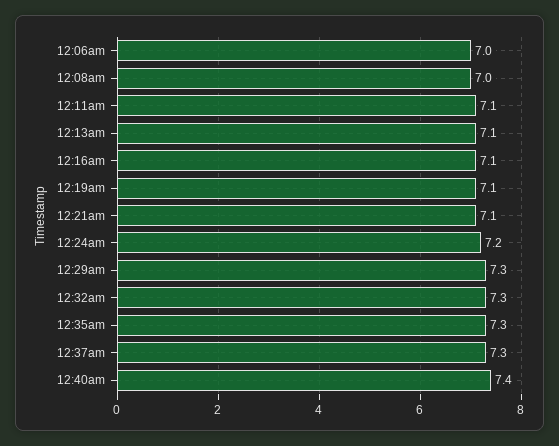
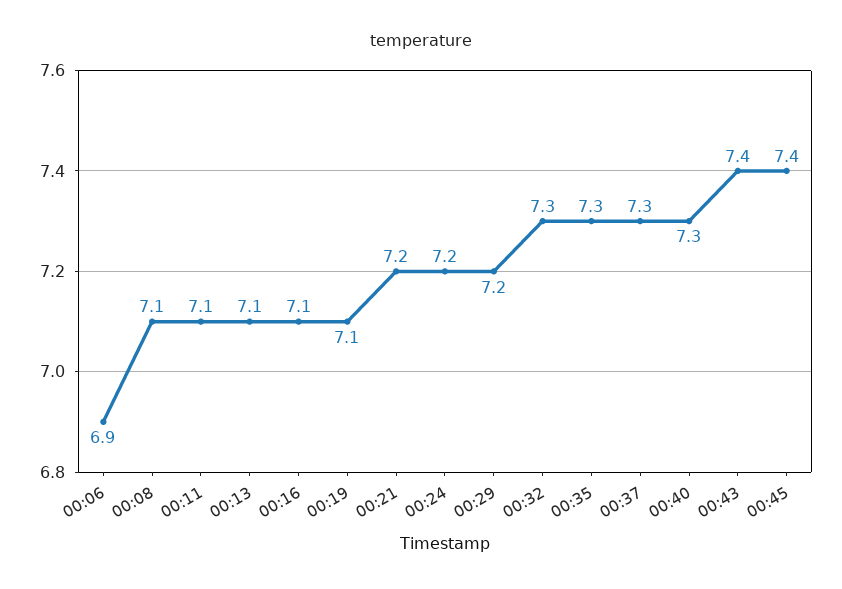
12:06am: 7 -> 6.9
12:08am: 7 -> 7.1
12:21am: 7.1 -> 7.2
12:29am: 7.3 -> 7.2
12:40am: 7.4 -> 7.3
00:43: none -> 7.4
00:45: none -> 7.4

